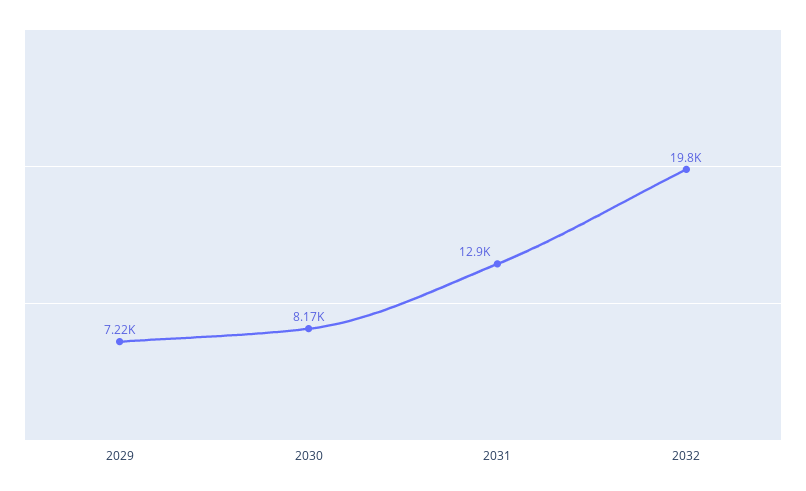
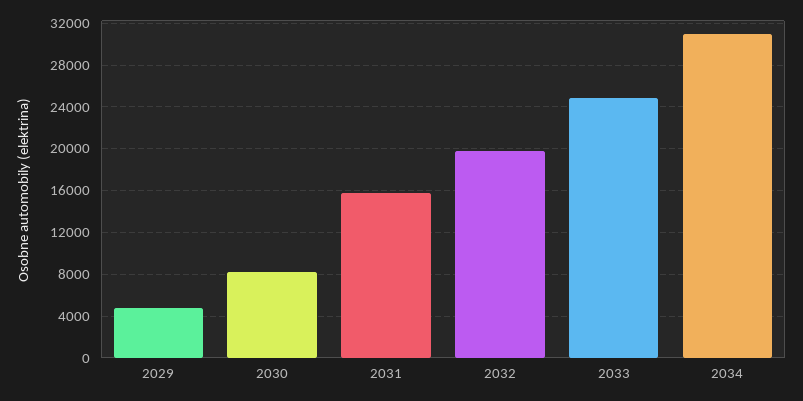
2029: 7220 -> 5000
2031: 12900 -> 16000
2033: none -> 25000
2034: none -> 31000

